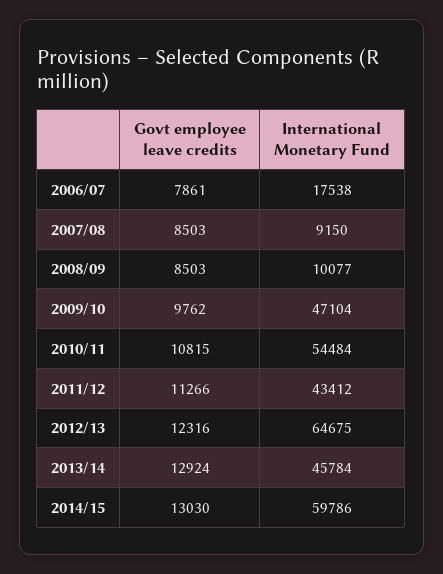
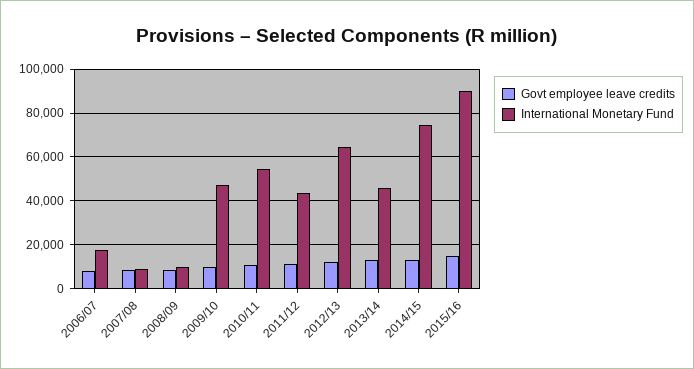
International Monetary Fund, 2014/15: 59786 -> 75000
Govt employee leave credits, 2015/16: none -> 15000
International Monetary Fund, 2015/16: none -> 90000

